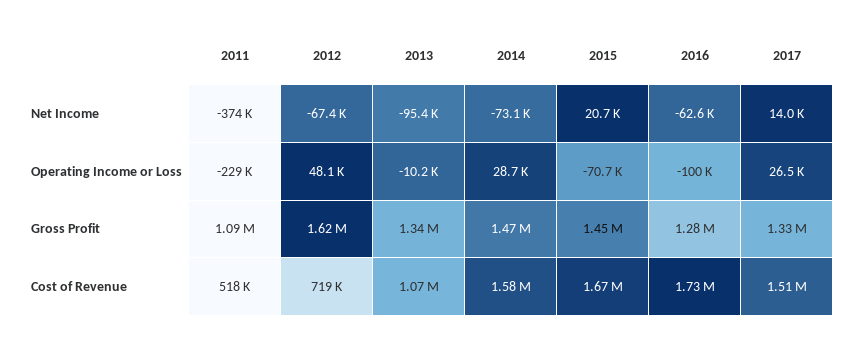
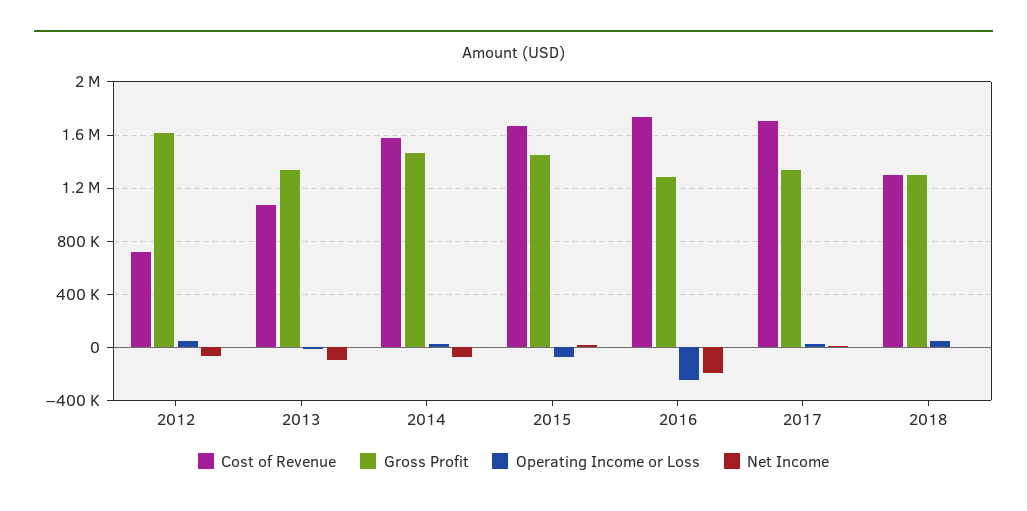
Net Income, 2011: -374000 -> none
Net Income, 2016: -62600 -> -200000
Operating Income or Loss, 2011: -229000 -> none
Operating Income or Loss, 2016: -100000 -> -250000
Gross Profit, 2011: 1090000 -> none
Cost of Revenue, 2011: 518000 -> none
Cost of Revenue, 2017: 1510000 -> 1700000
Cost of Revenue, 2018: none -> 1300000
Gross Profit, 2018: none -> 1300000
Operating Income or Loss, 2018: none -> 50000
Net Income, 2018: none -> 0

